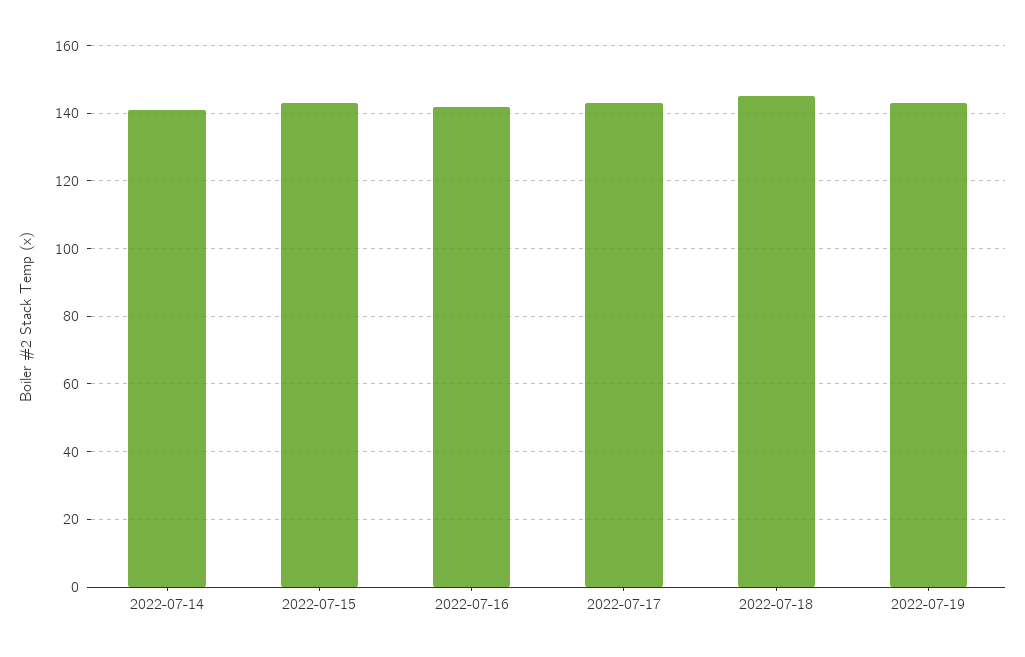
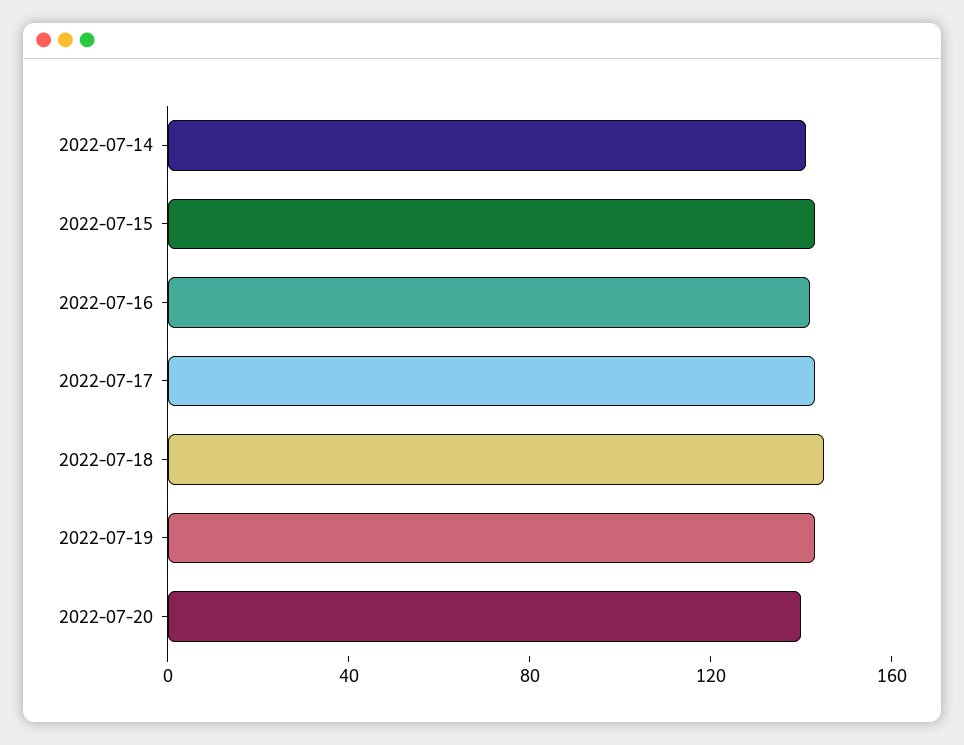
2022-07-20: none -> 140

